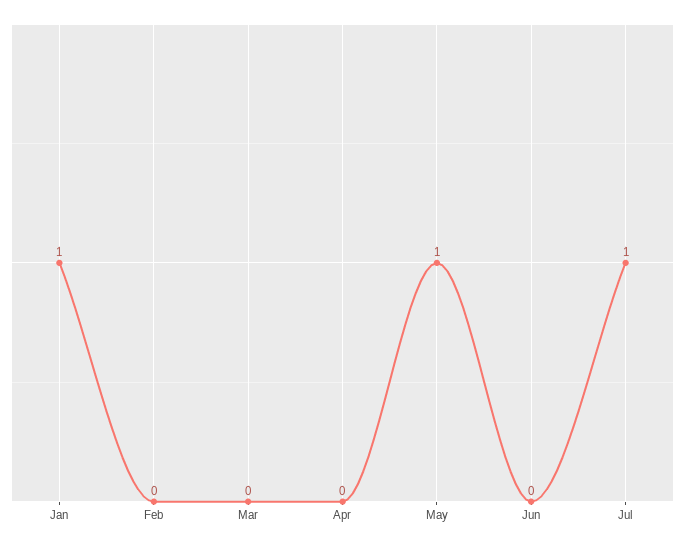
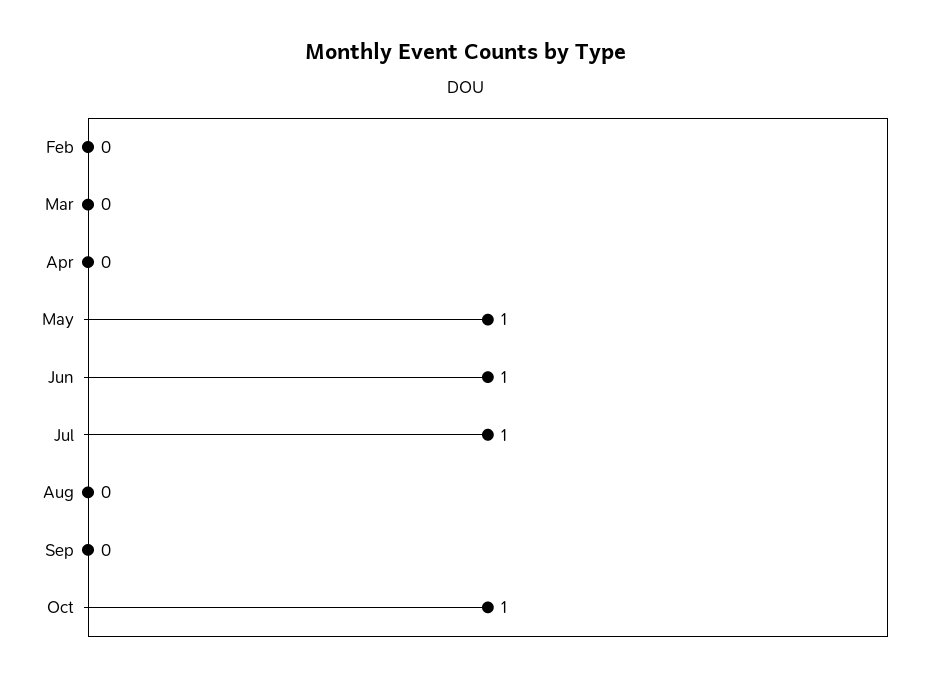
Jan: 1 -> none
Jun: 0 -> 1
Aug: none -> 0
Sep: none -> 0
Oct: none -> 1

